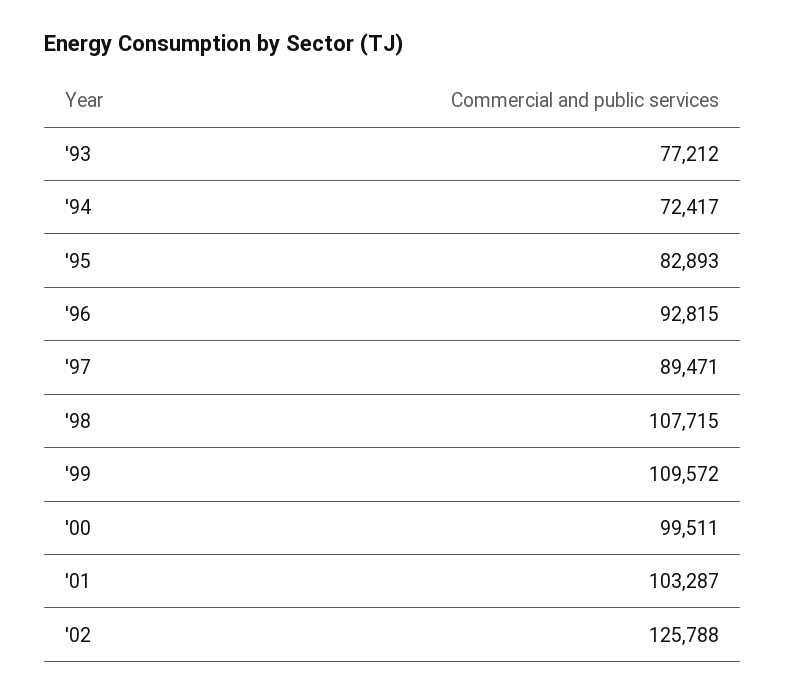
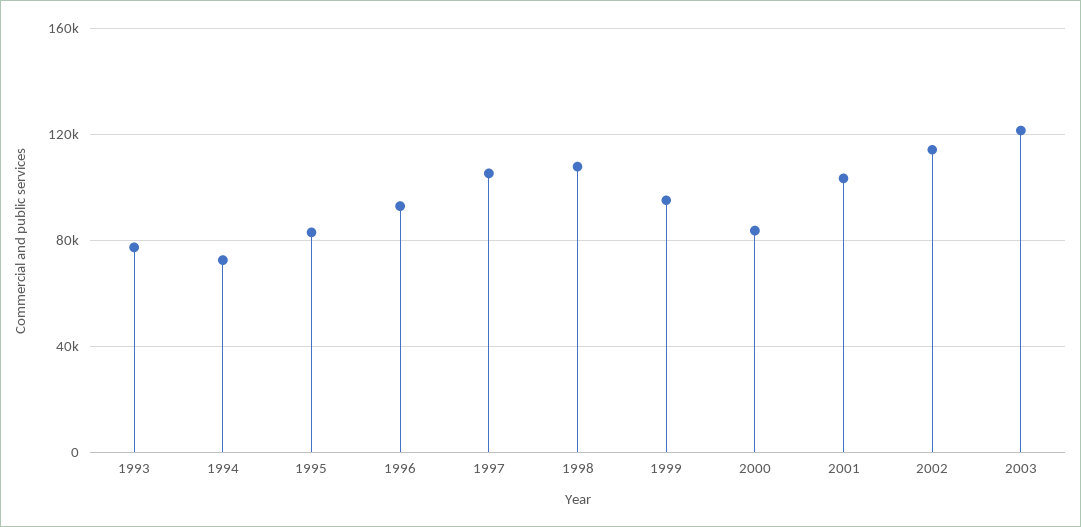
'97: 89471 -> 105000
'99: 109572 -> 95000
'00: 99511 -> 85000
'02: 125788 -> 115000
2003: none -> 120000

